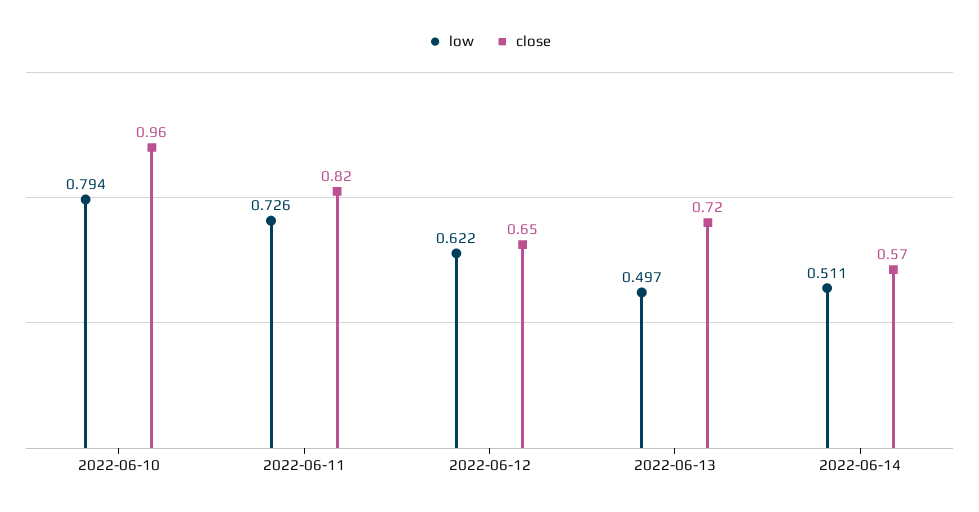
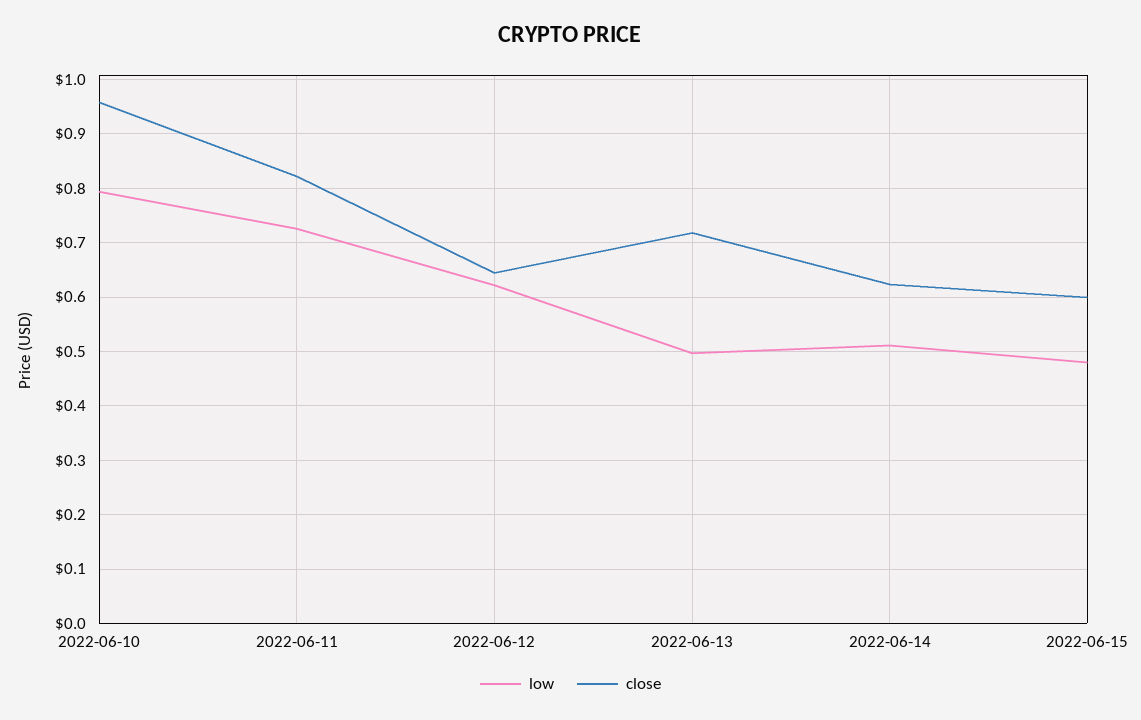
close, 2022-06-14: 0.57 -> 0.62
low, 2022-06-15: none -> 0.48
close, 2022-06-15: none -> 0.6

